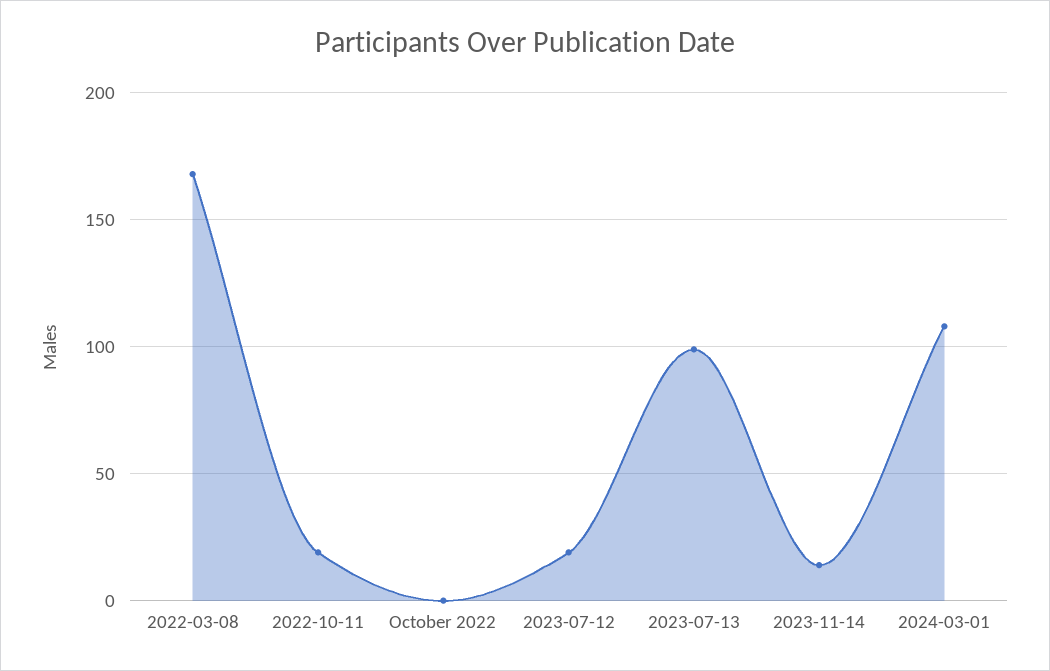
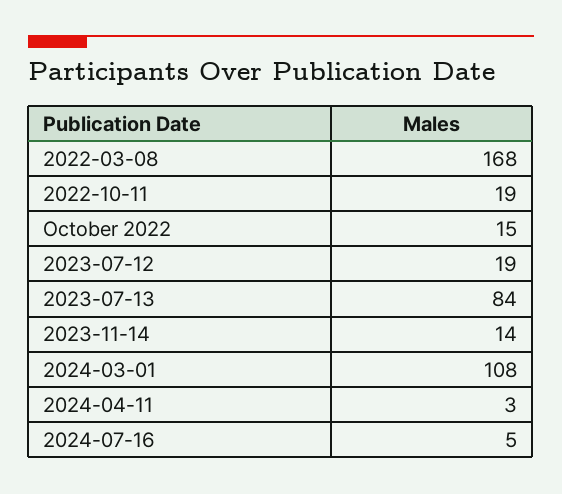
October 2022: 0 -> 15
2023-07-13: 100 -> 84
2024-04-11: none -> 3
2024-07-16: none -> 5

